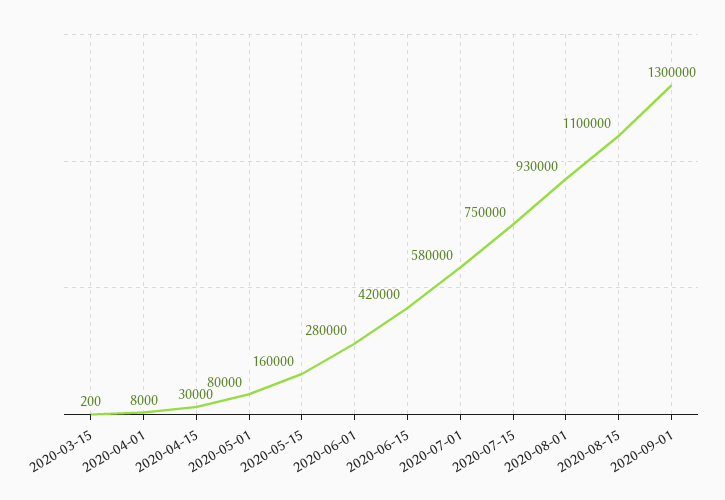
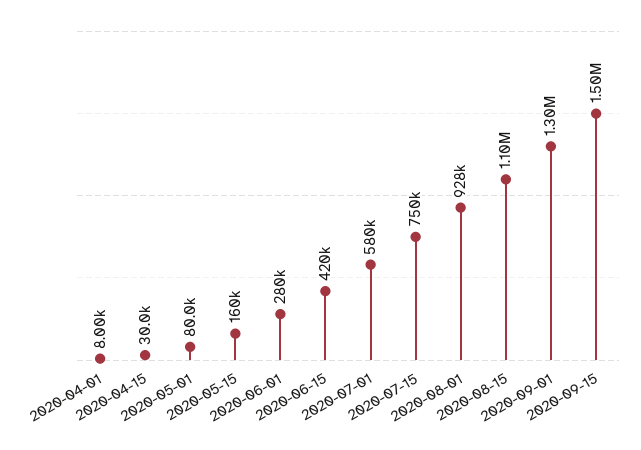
2020-03-15: 200 -> none
2020-08-01: 930000 -> 928000
2020-09-15: none -> 1500000

